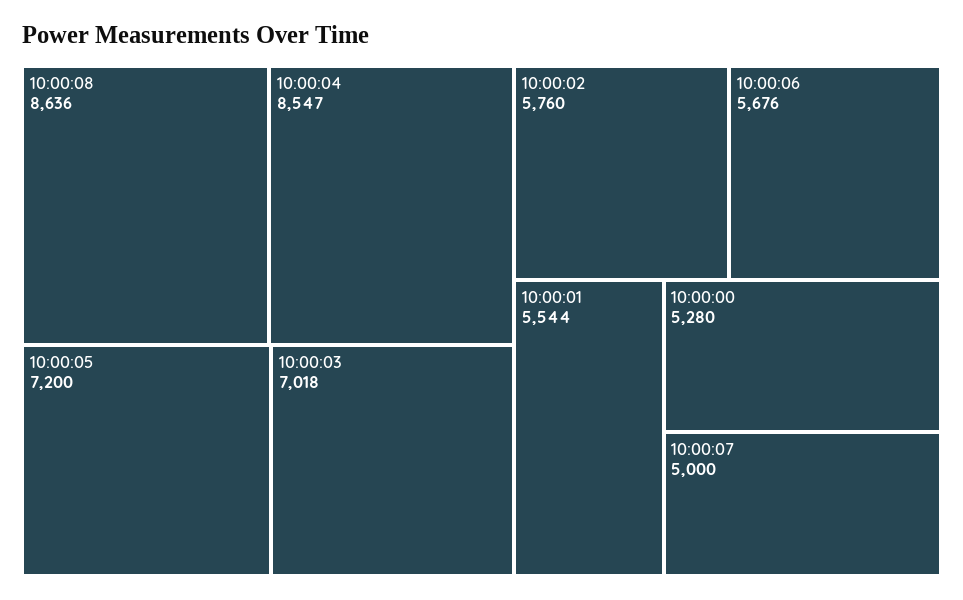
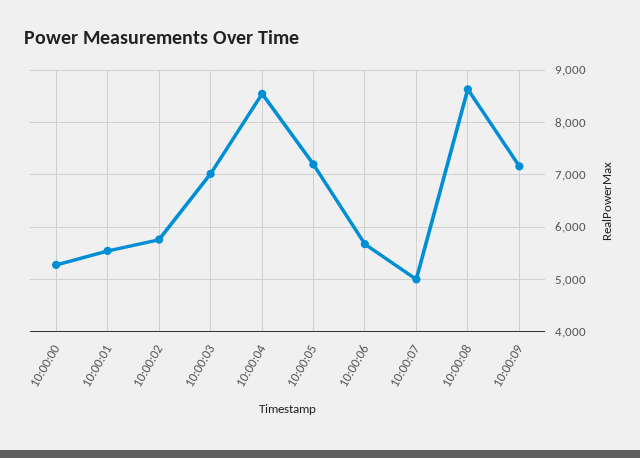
10:00:09: none -> 7200

